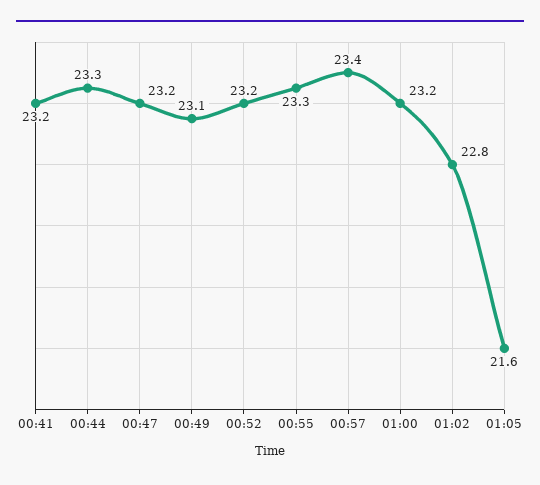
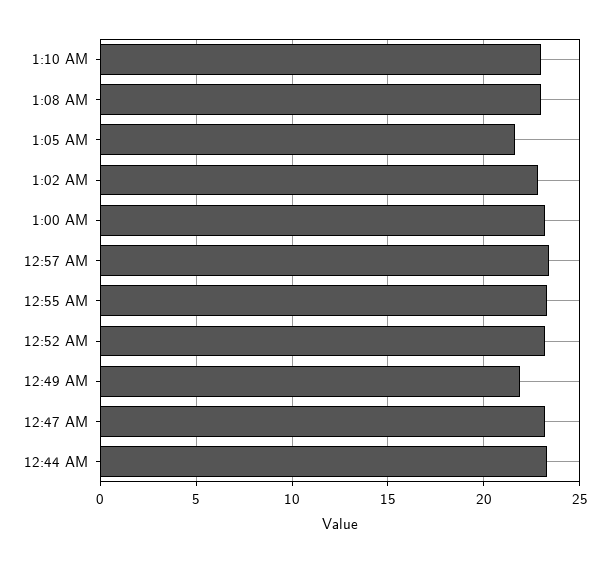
00:41: 23.2 -> none
00:49: 23.1 -> 22
1:10 AM: none -> 23
1:08 AM: none -> 23

